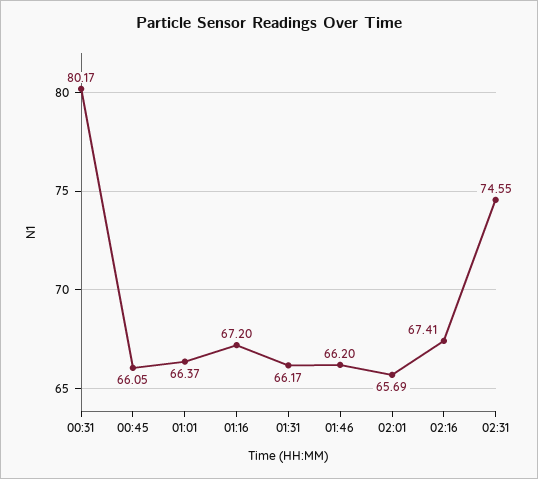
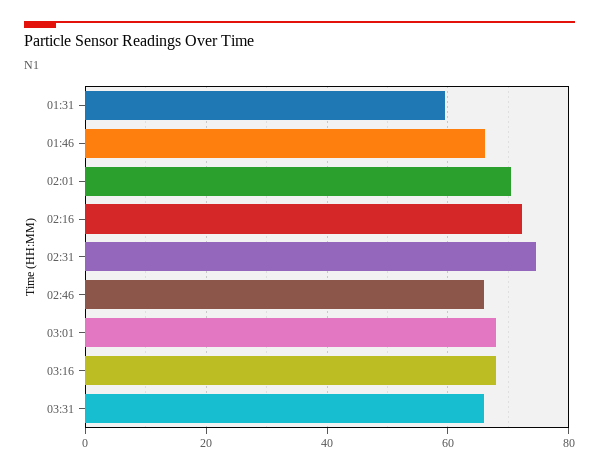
00:31: 80.17 -> none
00:45: 66.05 -> none
01:01: 66.37 -> none
01:16: 67.2 -> none
01:31: 66.17 -> 60
02:01: 65.69 -> 70
02:16: 67.41 -> 72
02:46: none -> 66
03:01: none -> 68
03:16: none -> 68
03:31: none -> 66

